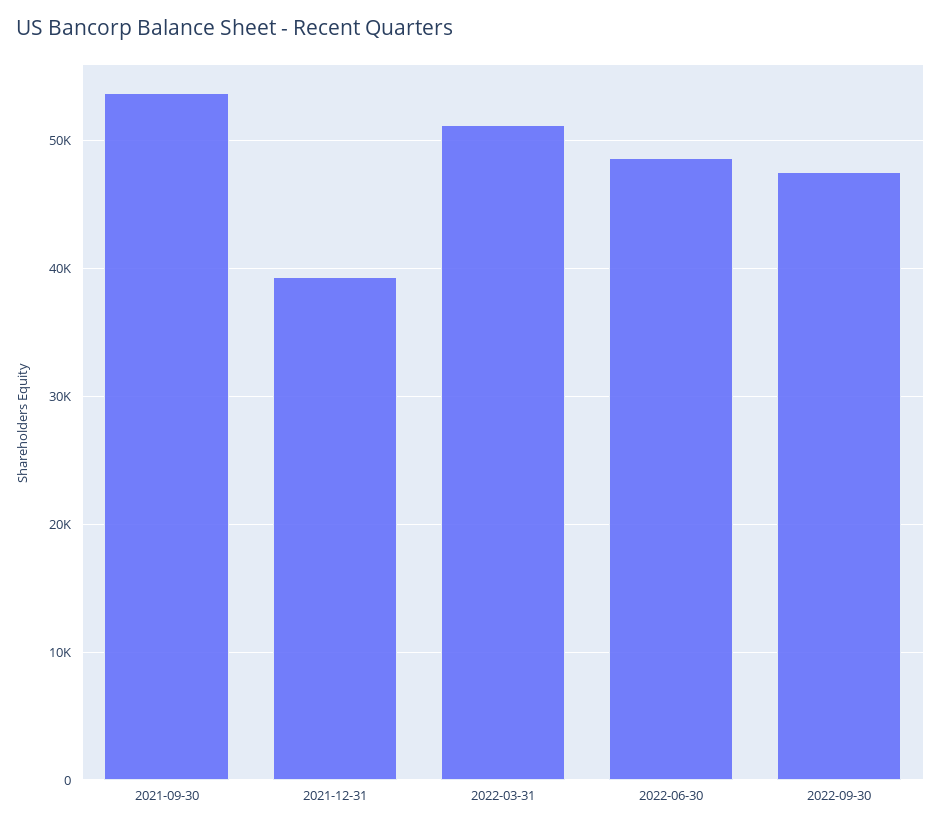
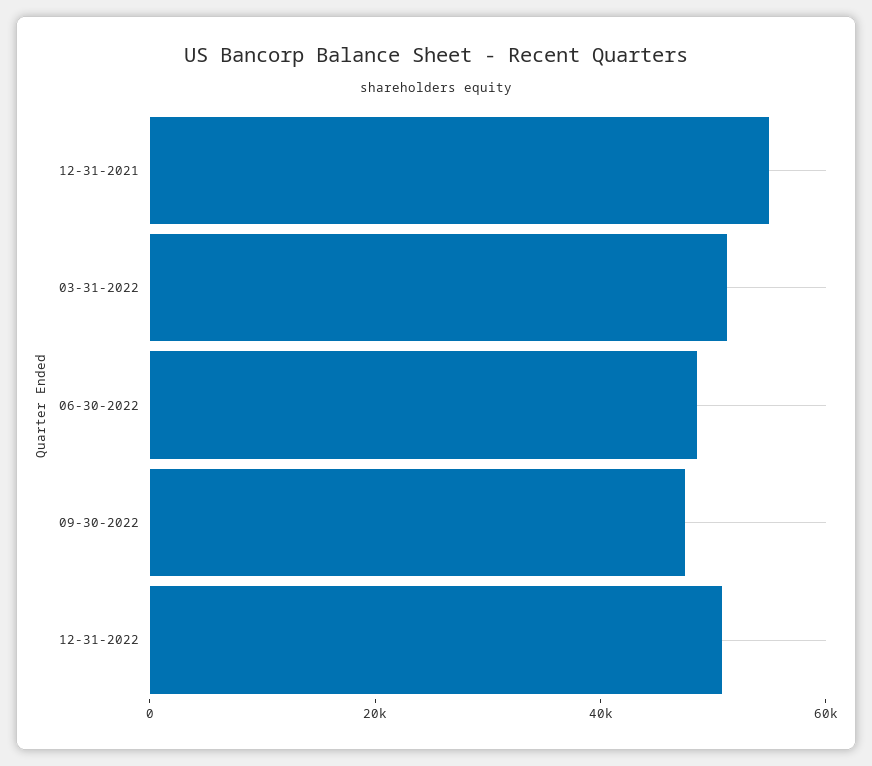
2021-09-30: 54000 -> none
2021-12-31: 39000 -> 55000
12-31-2022: none -> 50000

